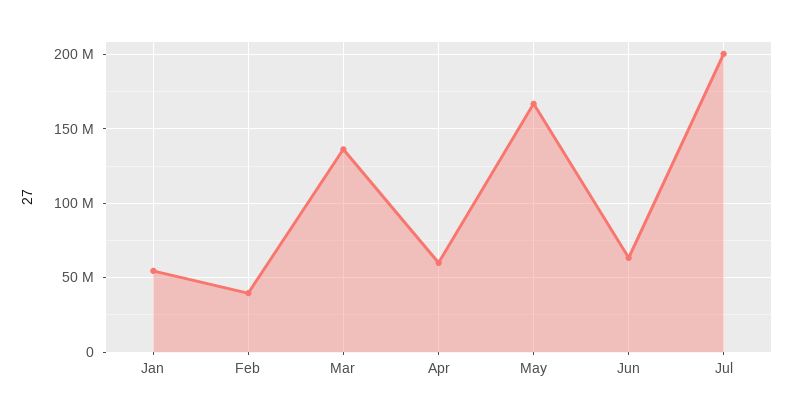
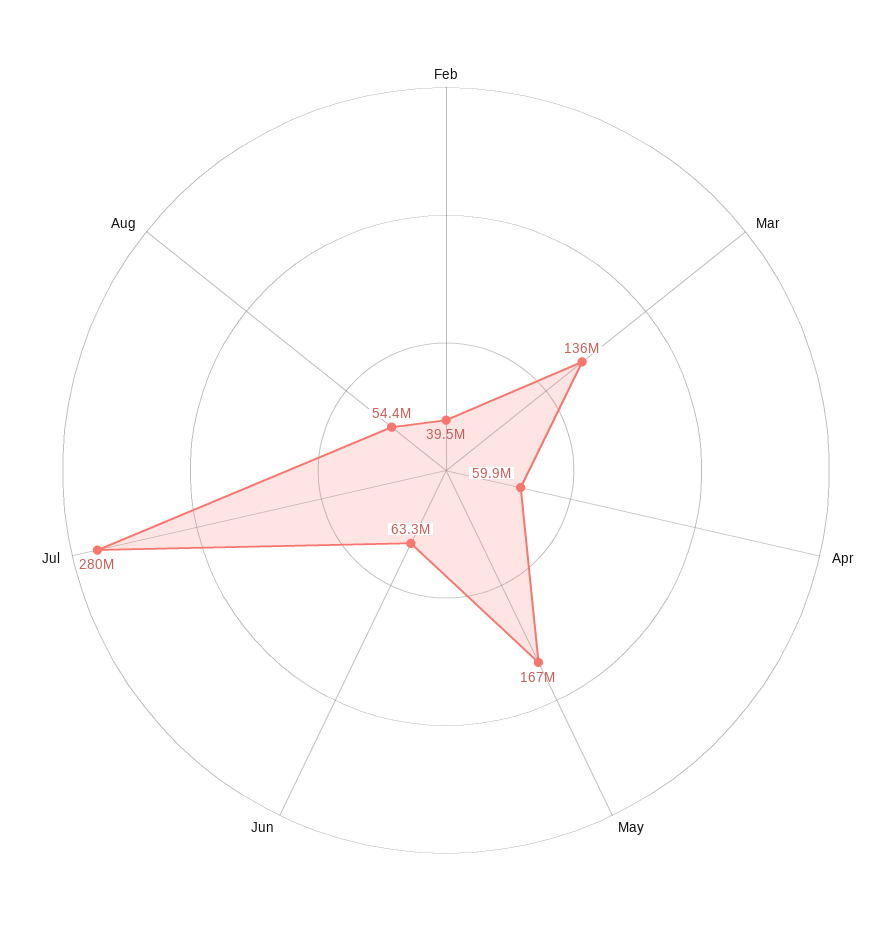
Jan: 55000000 -> none
Jul: 200000000 -> 280000000
Aug: none -> 54400000

